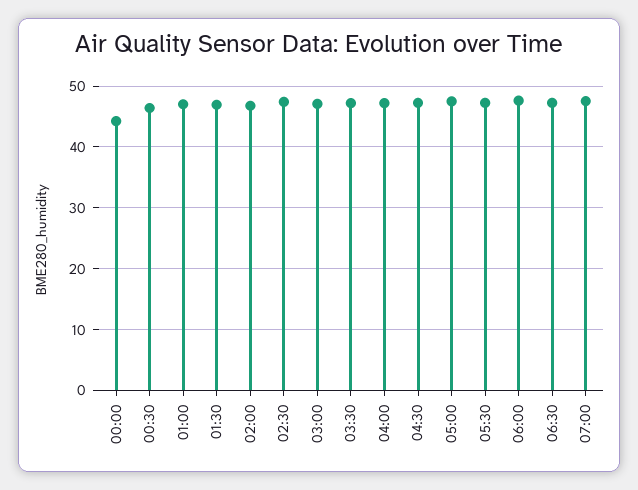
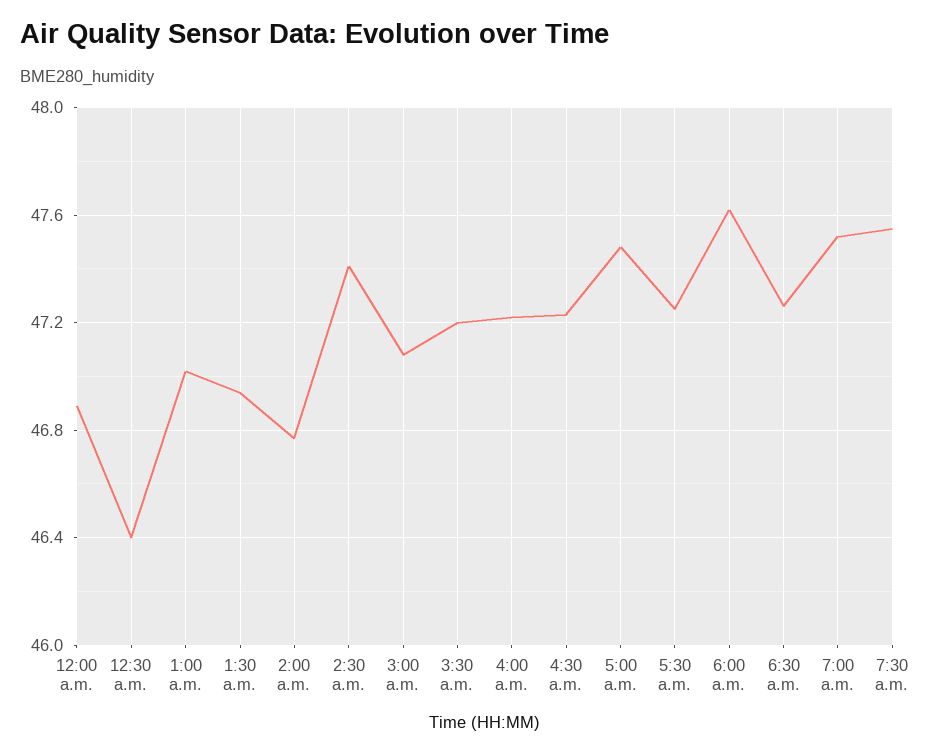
00:00: 44 -> 46.9
7:30 a.m.: none -> 47.55

